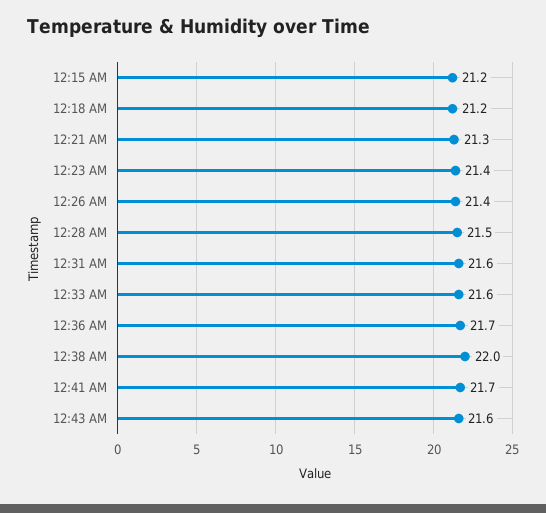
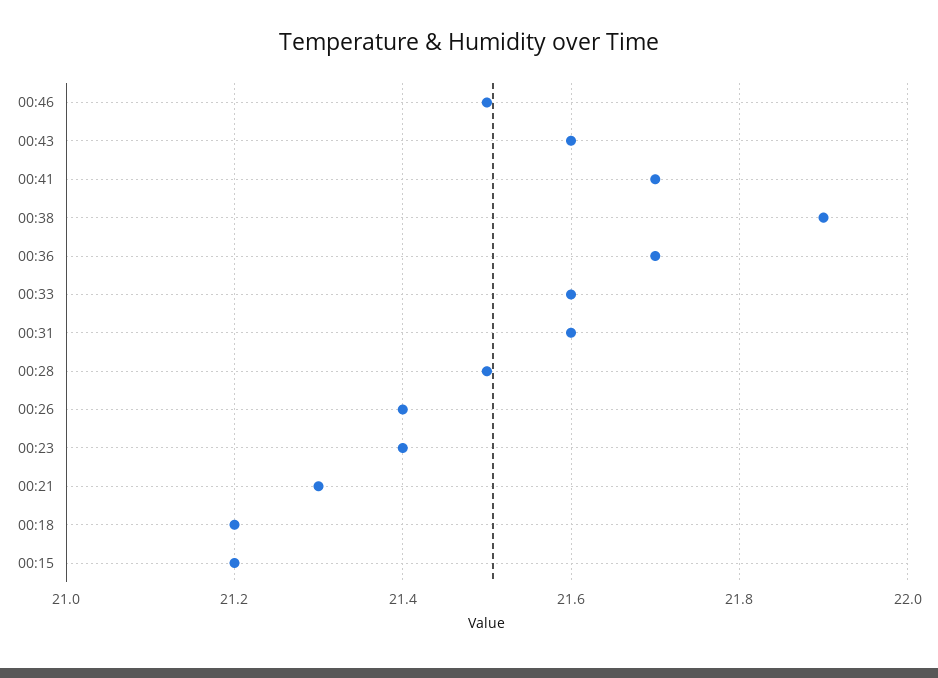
12:38 AM: 22 -> 21.9
00:46: none -> 21.5

